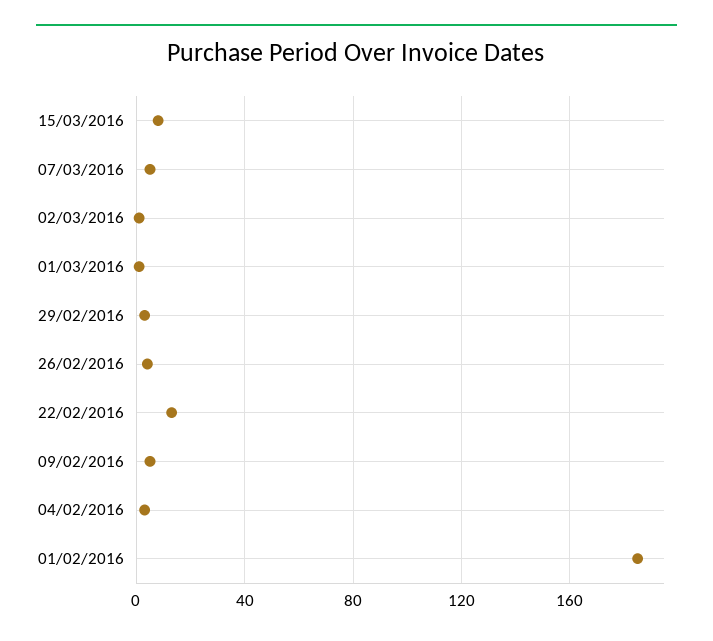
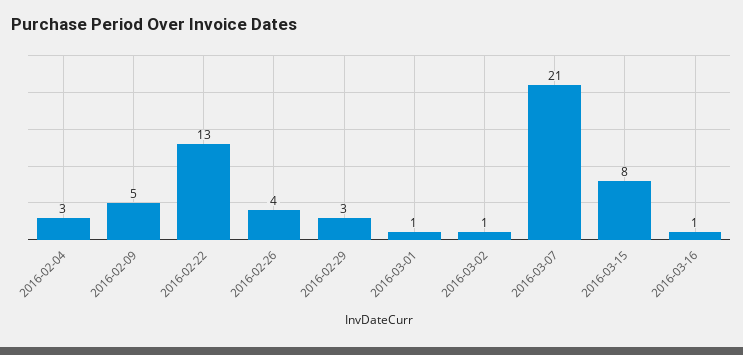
07/03/2016: 5 -> 21
01/02/2016: 185 -> none
2016-03-16: none -> 1

